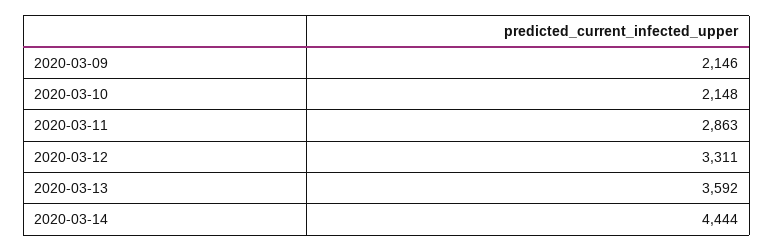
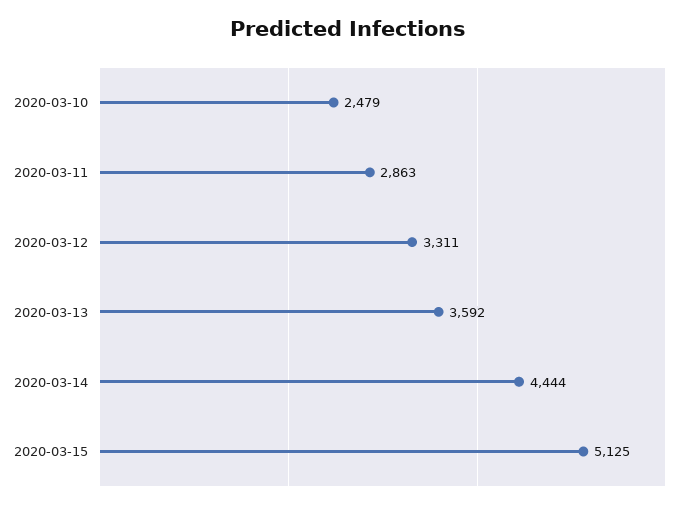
2020-03-09: 2146 -> none
2020-03-10: 2148 -> 2479
2020-03-15: none -> 5125

